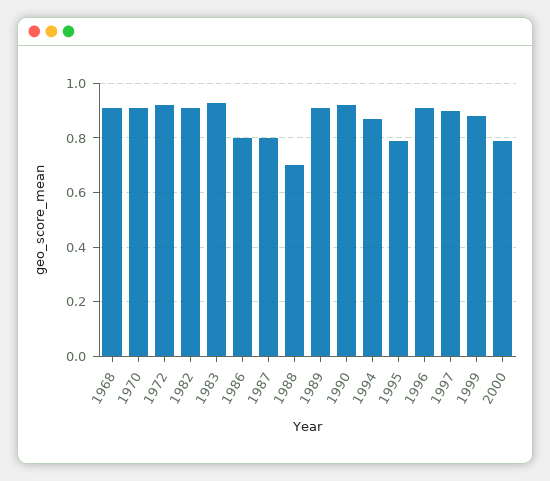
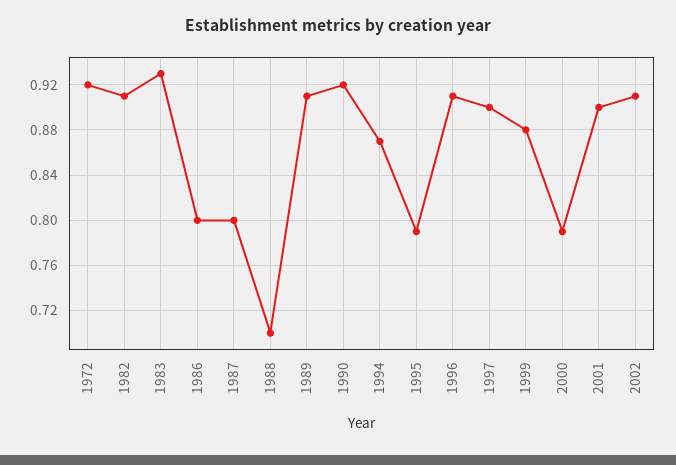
1968: 0.9 -> none
1970: 0.9 -> none
2001: none -> 0.9
2002: none -> 0.91

